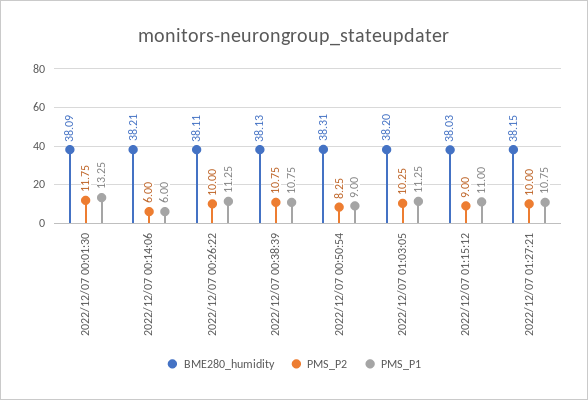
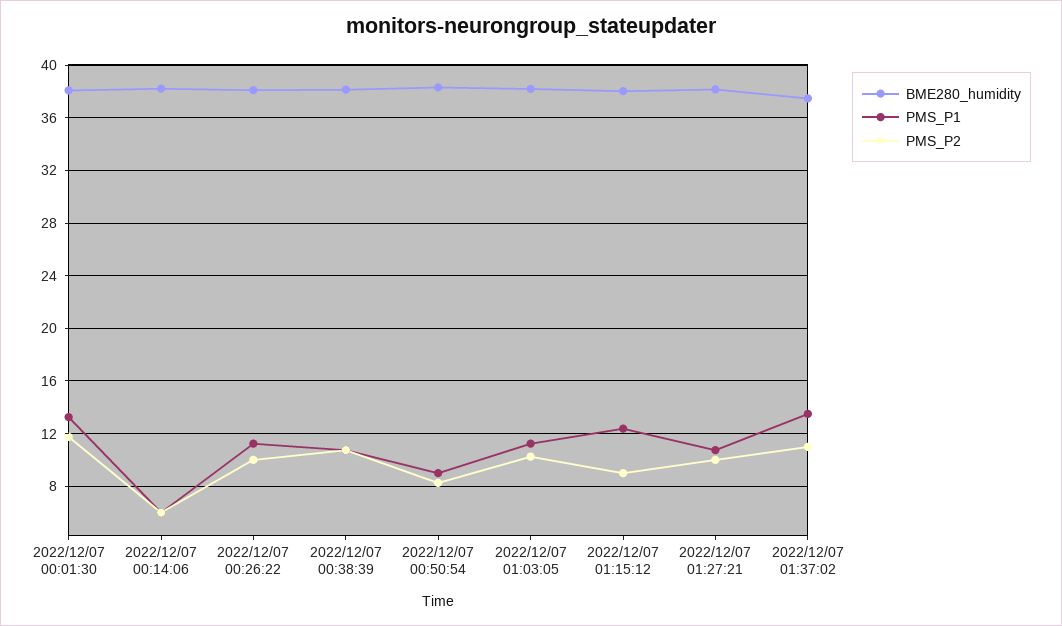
PMS_P1, 2022/12/07 01:15:12: 11 -> 12.5
BME280_humidity, 2022/12/07 01:37:02: none -> 37.5
PMS_P1, 2022/12/07 01:37:02: none -> 13.5
PMS_P2, 2022/12/07 01:37:02: none -> 11

